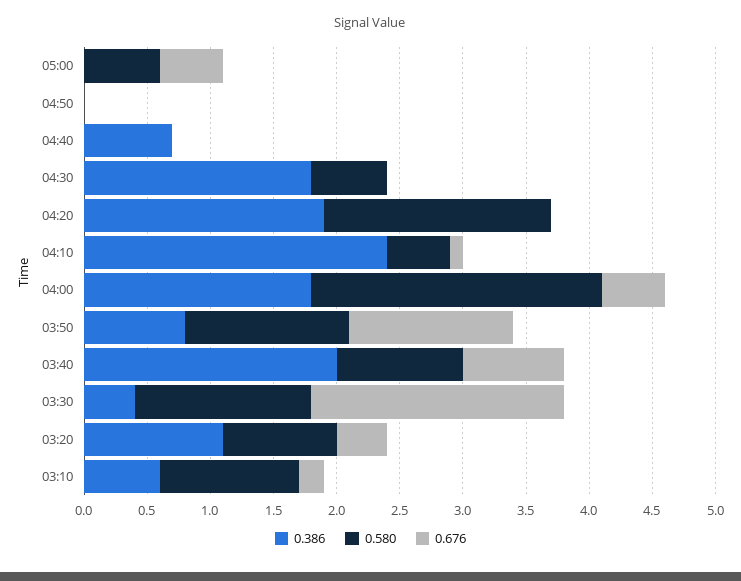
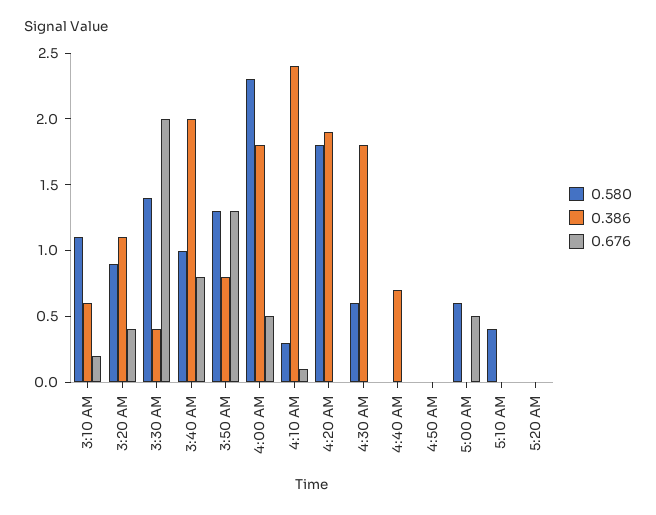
0.580, 04:10: 0.5 -> 0.3
0.580, 5:10 AM: none -> 0.4
0.386, 5:10 AM: none -> 0
0.676, 5:10 AM: none -> 0
0.580, 5:20 AM: none -> 0
0.386, 5:20 AM: none -> 0
0.676, 5:20 AM: none -> 0

